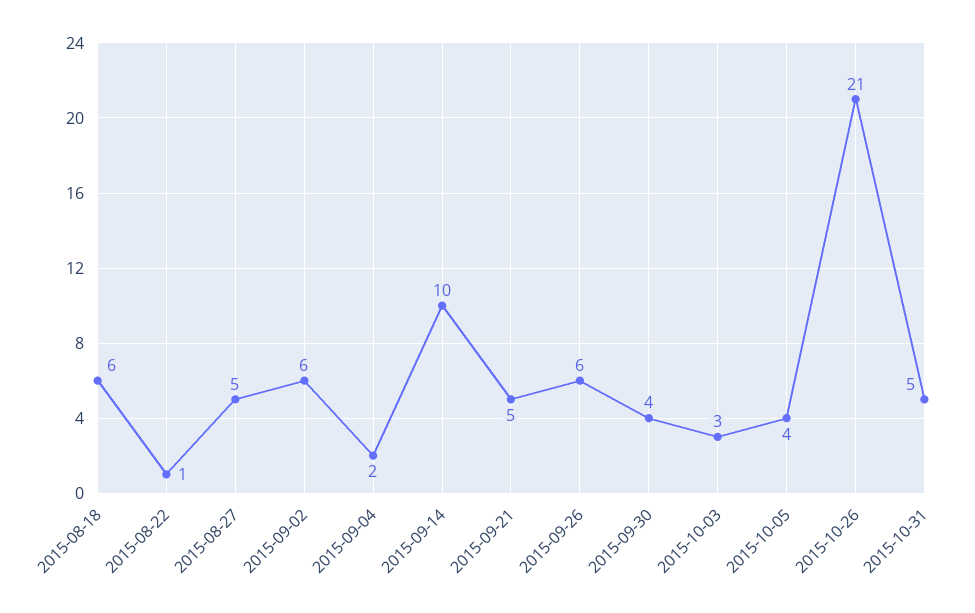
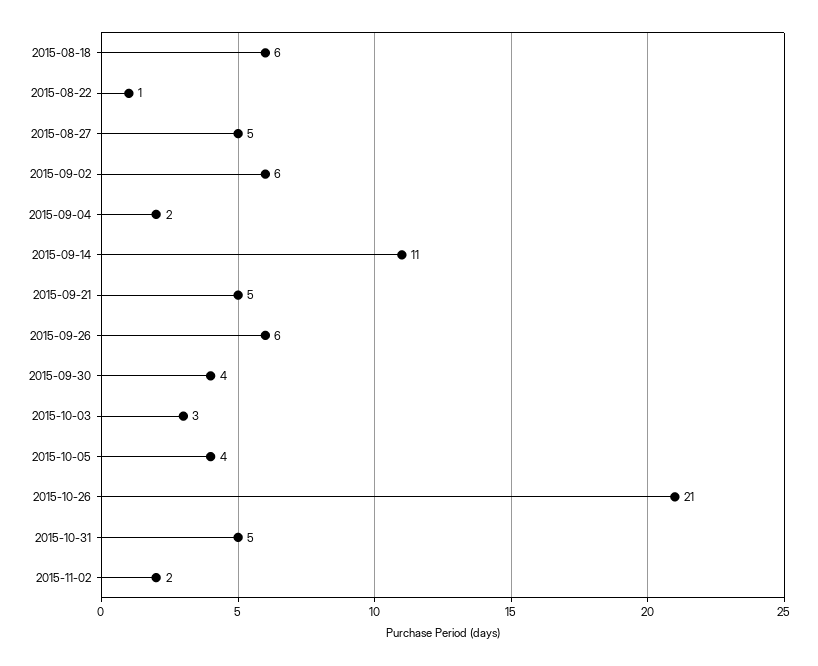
2015-09-14: 10 -> 11
2015-11-02: none -> 2

